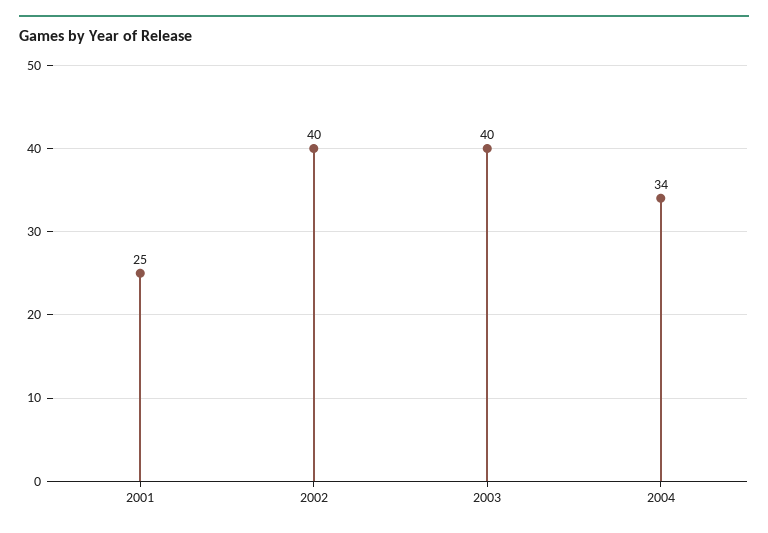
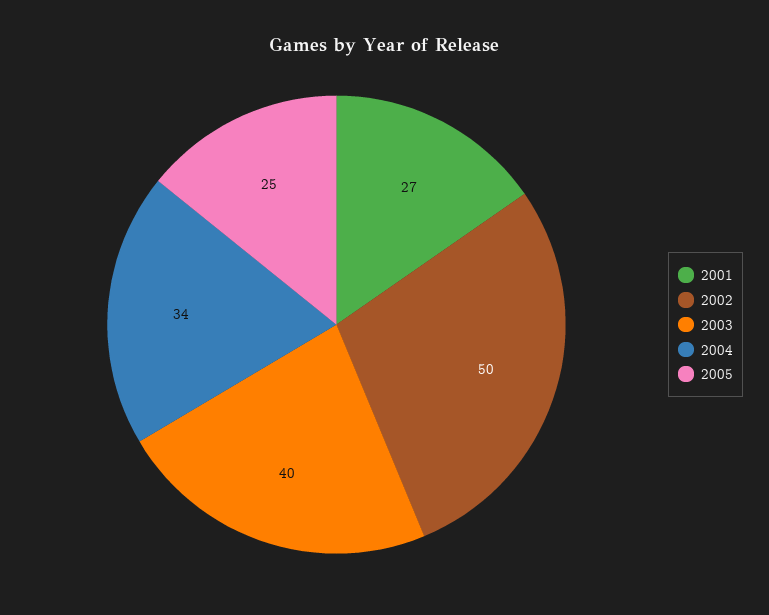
2001: 25 -> 27
2002: 40 -> 50
2005: none -> 25

